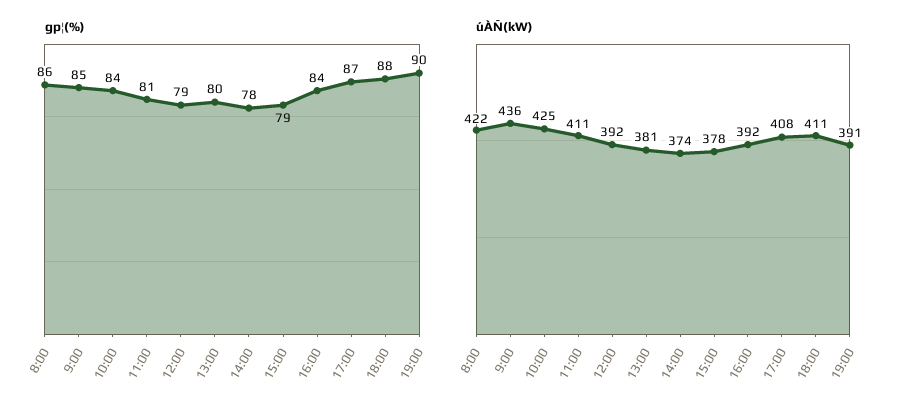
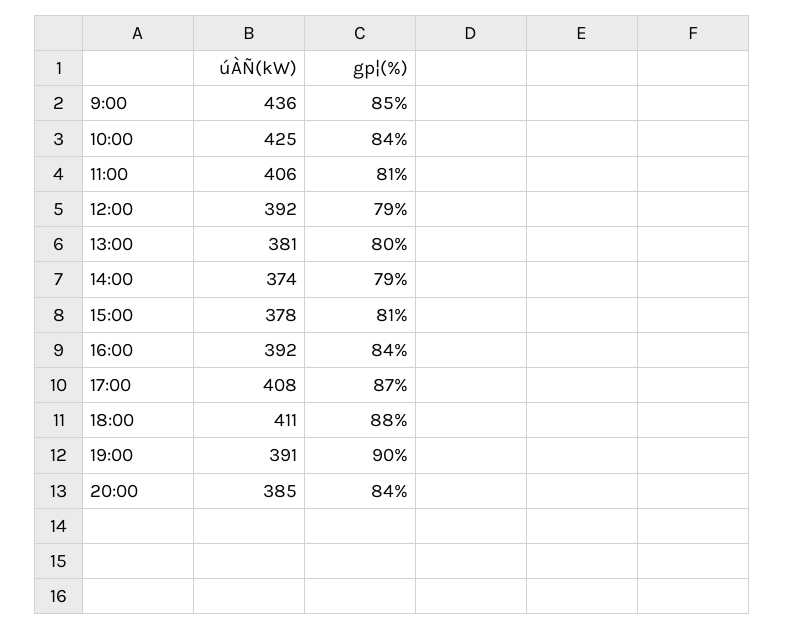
gp¦(%), 8:00: 86 -> none
gp¦(%), 14:00: 78 -> 79
gp¦(%), 15:00: 79 -> 81
úÀÑ(kW), 8:00: 422 -> none
úÀÑ(kW), 11:00: 411 -> 406
úÀÑ(kW), 20:00: none -> 385
gp¦(%), 20:00: none -> 84

